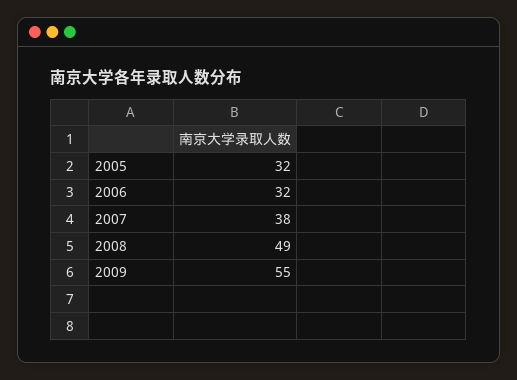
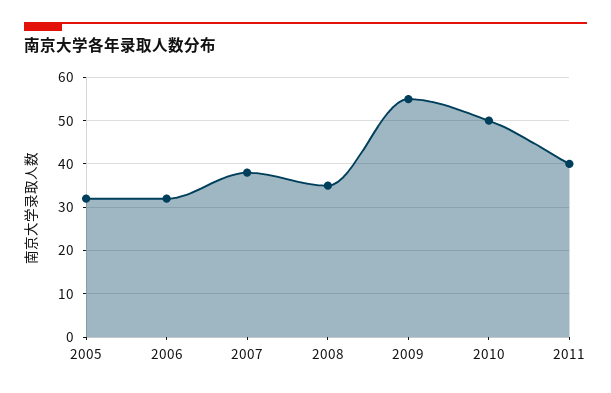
2008: 49 -> 35
2010: none -> 50
2011: none -> 40

